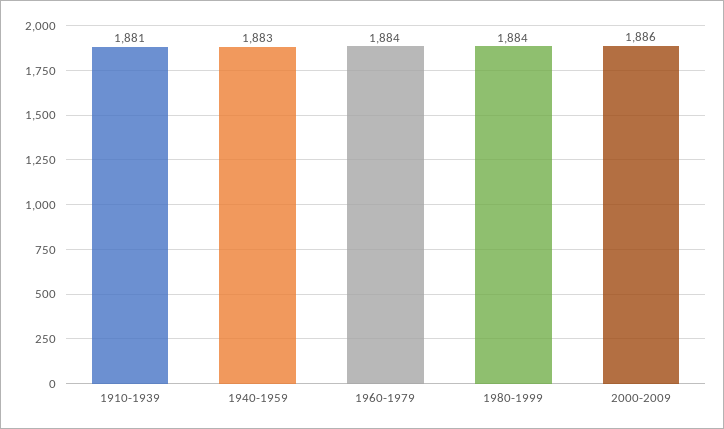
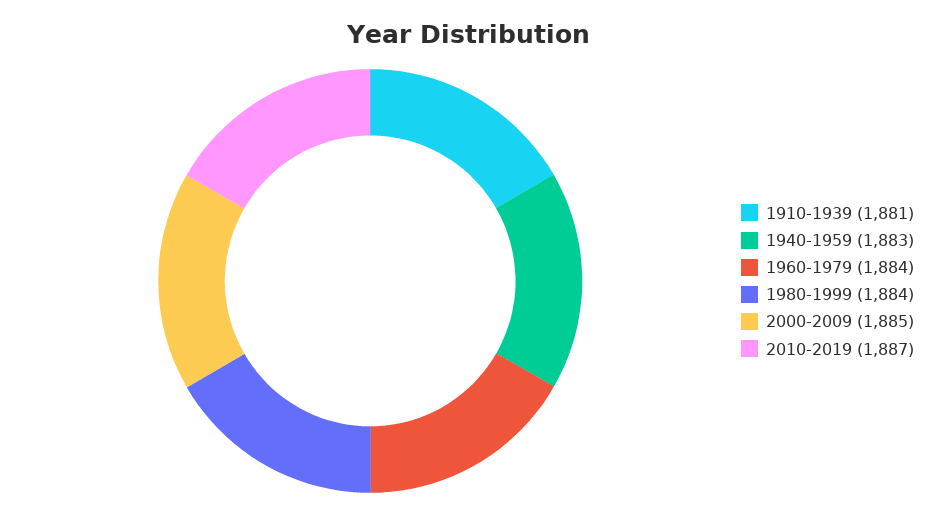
2000-2009: 1886 -> 1885
2010-2019: none -> 1887

